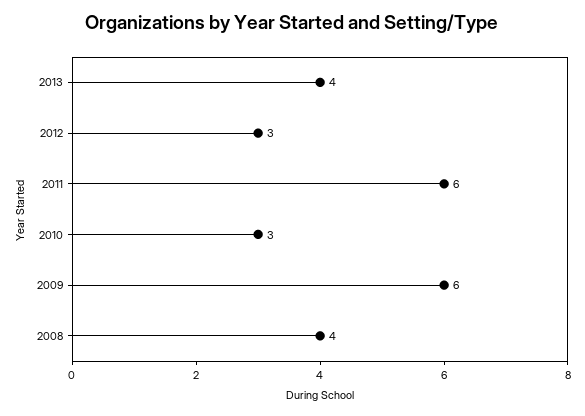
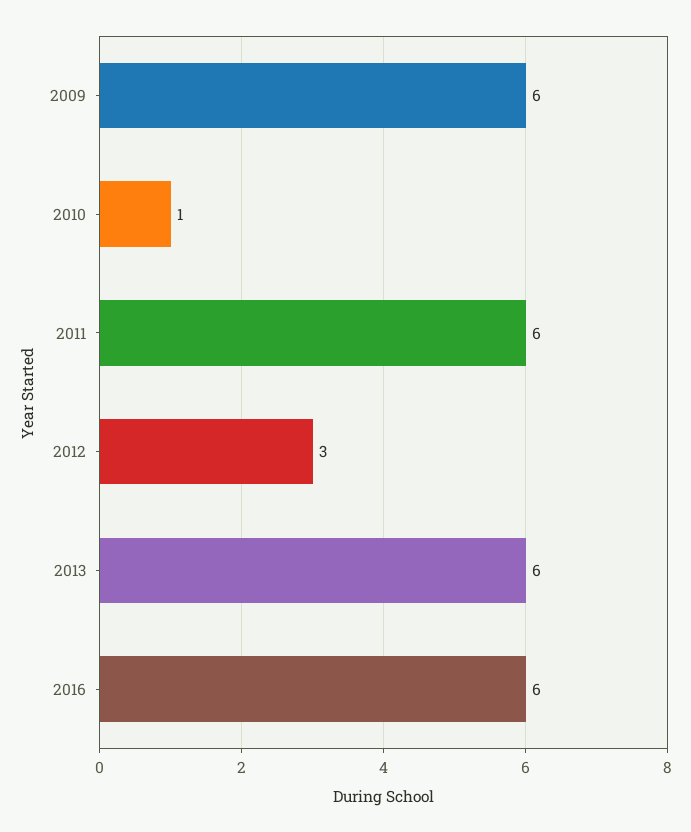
2013: 4 -> 6
2010: 3 -> 1
2008: 4 -> none
2016: none -> 6

